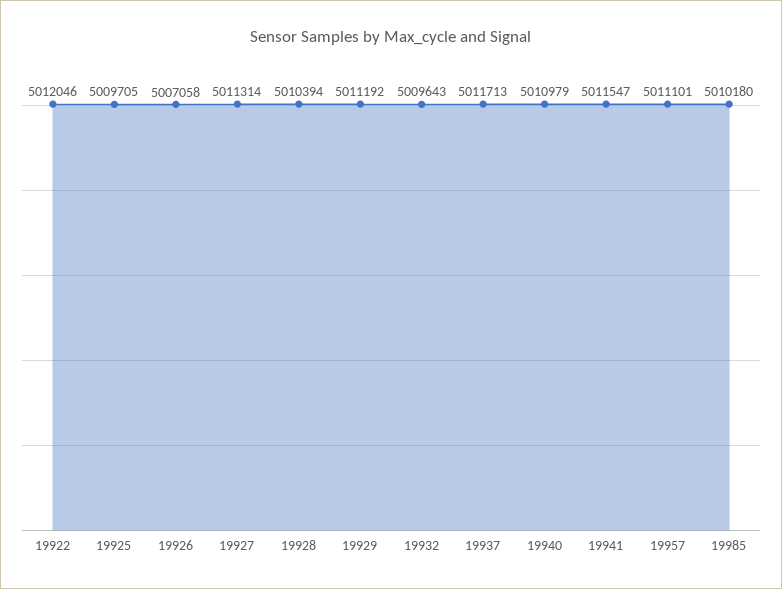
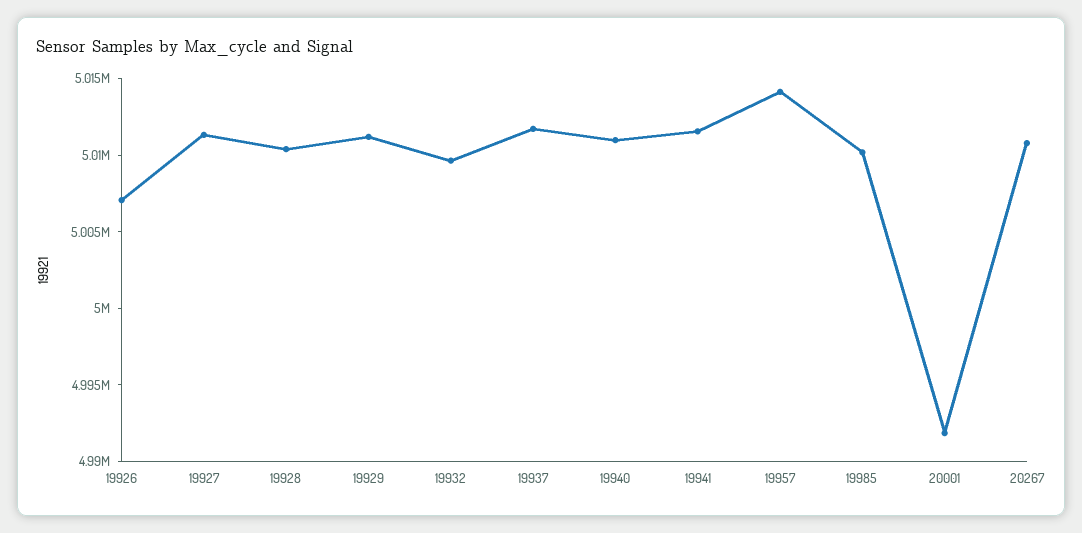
19922: 5012046 -> none
19925: 5009705 -> none
19957: 5011101 -> 5014000
20001: none -> 4992000
20267: none -> 5011000

